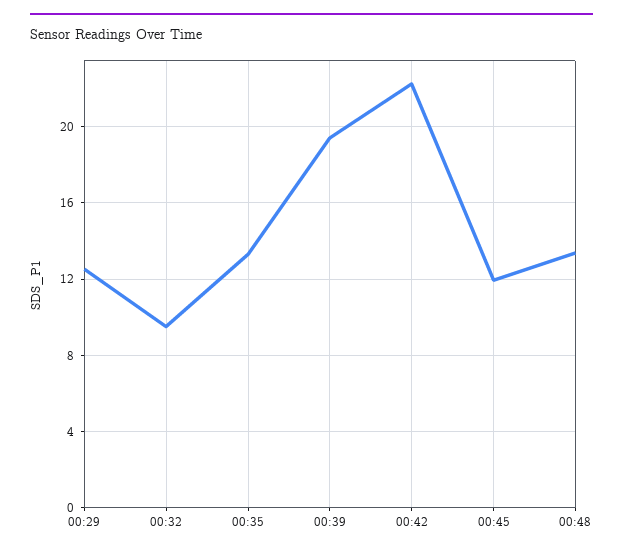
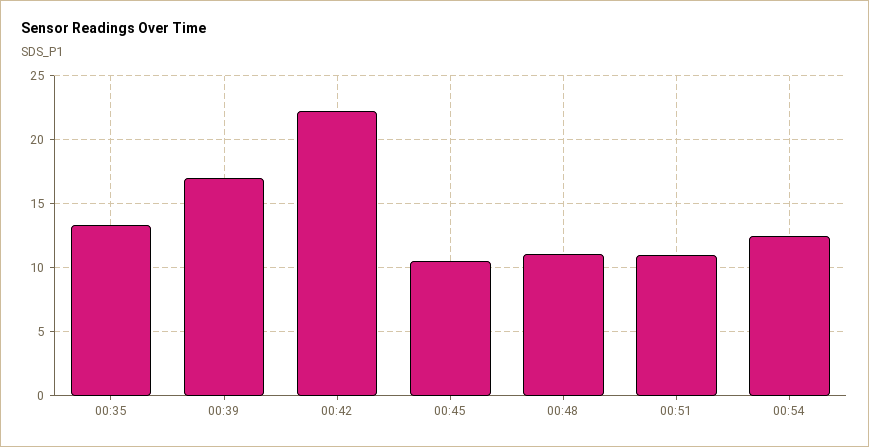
00:29: 12.5 -> none
00:32: 9.5 -> none
00:39: 19.5 -> 17
00:45: 12 -> 10.5
00:48: 13.5 -> 11
00:51: none -> 11
00:54: none -> 12.5

